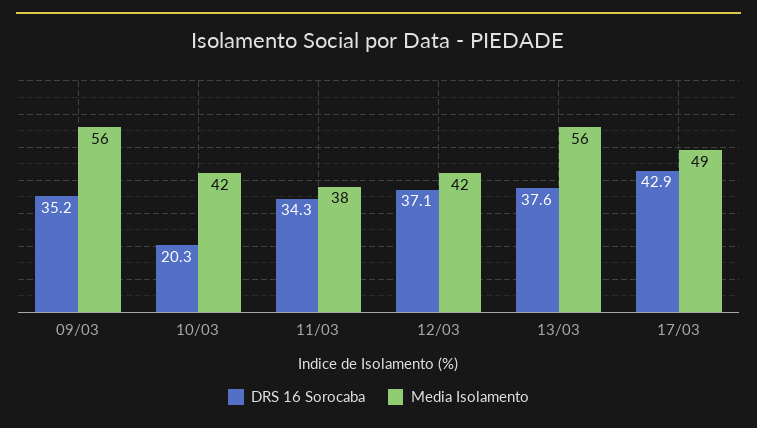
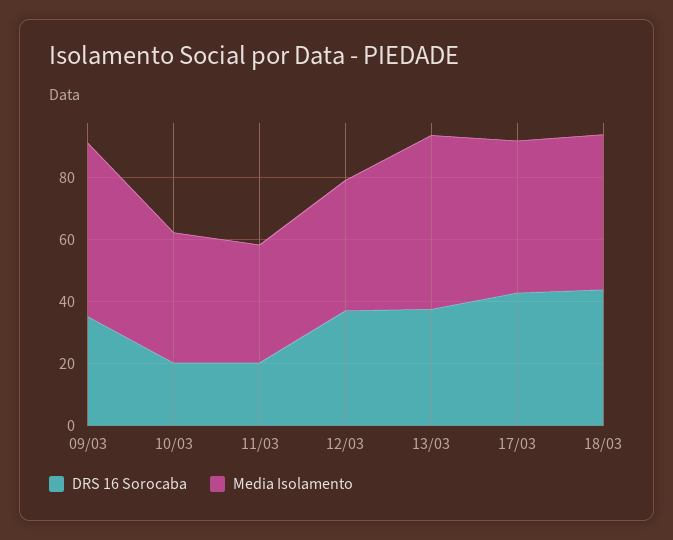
DRS 16 Sorocaba, 11/03: 34.3 -> 20
DRS 16 Sorocaba, 18/03: none -> 45
Media Isolamento, 18/03: none -> 50

